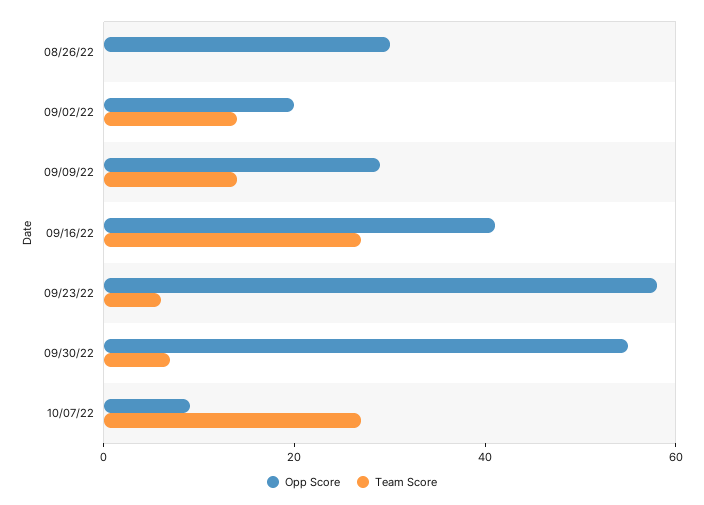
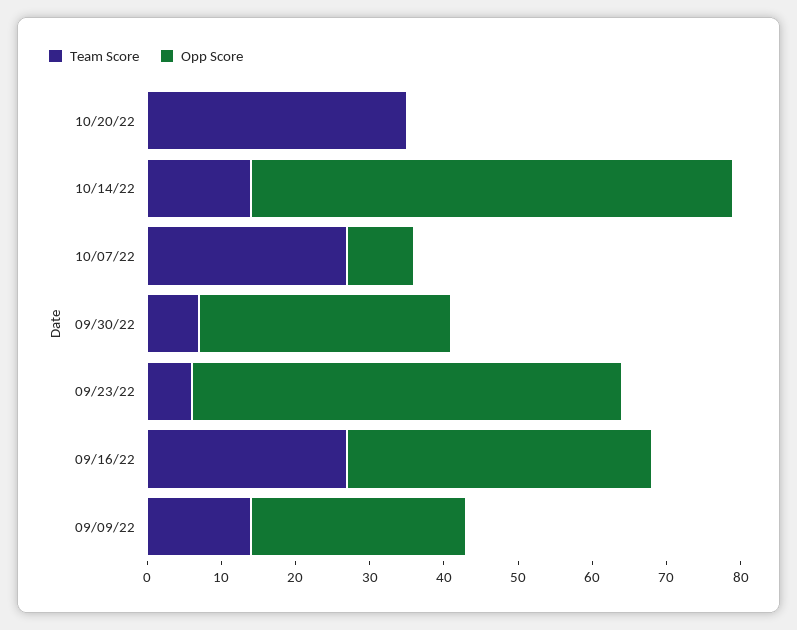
Opp Score, 08/26/22: 30 -> none
Team Score, 08/26/22: 0 -> none
Opp Score, 09/02/22: 20 -> none
Team Score, 09/02/22: 15 -> none
Opp Score, 09/30/22: 55 -> 35
Team Score, 10/20/22: none -> 35
Opp Score, 10/20/22: none -> 0
Team Score, 10/14/22: none -> 15
Opp Score, 10/14/22: none -> 65

